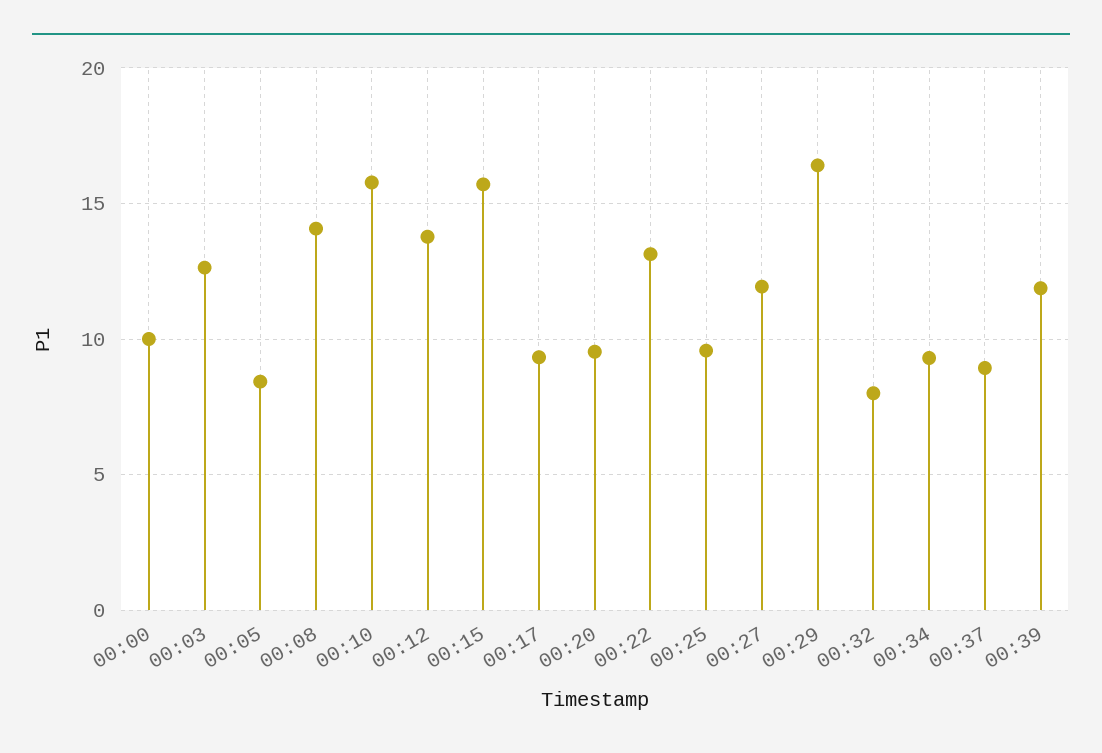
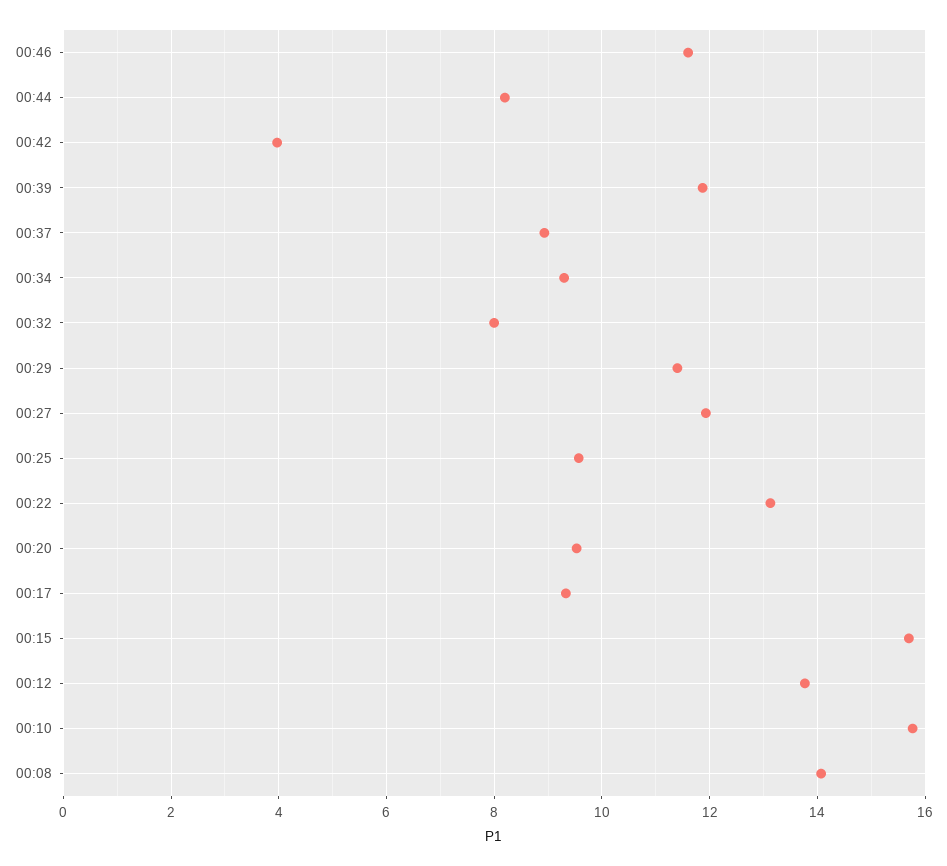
00:00: 10 -> none
00:03: 12.5 -> none
00:05: 8.5 -> none
00:29: 16.5 -> 11.4
00:46: none -> 11.6
00:44: none -> 8.2
00:42: none -> 4

